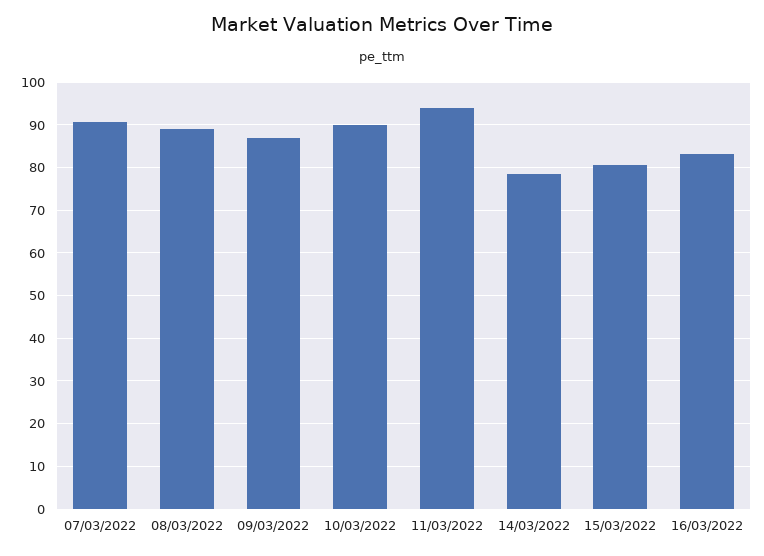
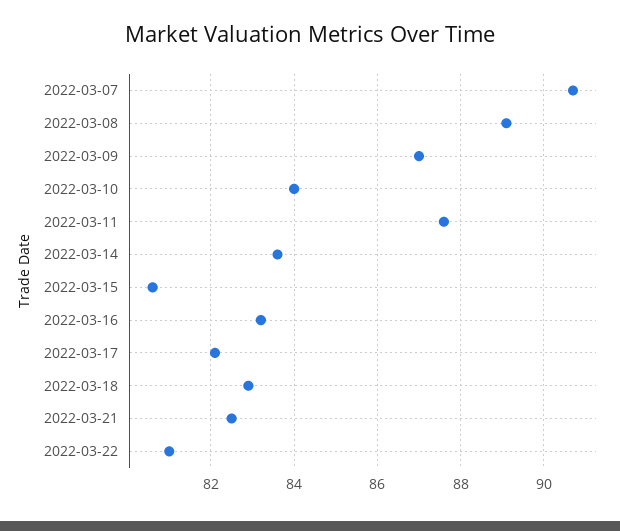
10/03/2022: 90 -> 84
11/03/2022: 94 -> 87.5
14/03/2022: 78 -> 83.5
2022-03-17: none -> 82
2022-03-18: none -> 83
2022-03-21: none -> 82.5
2022-03-22: none -> 81

